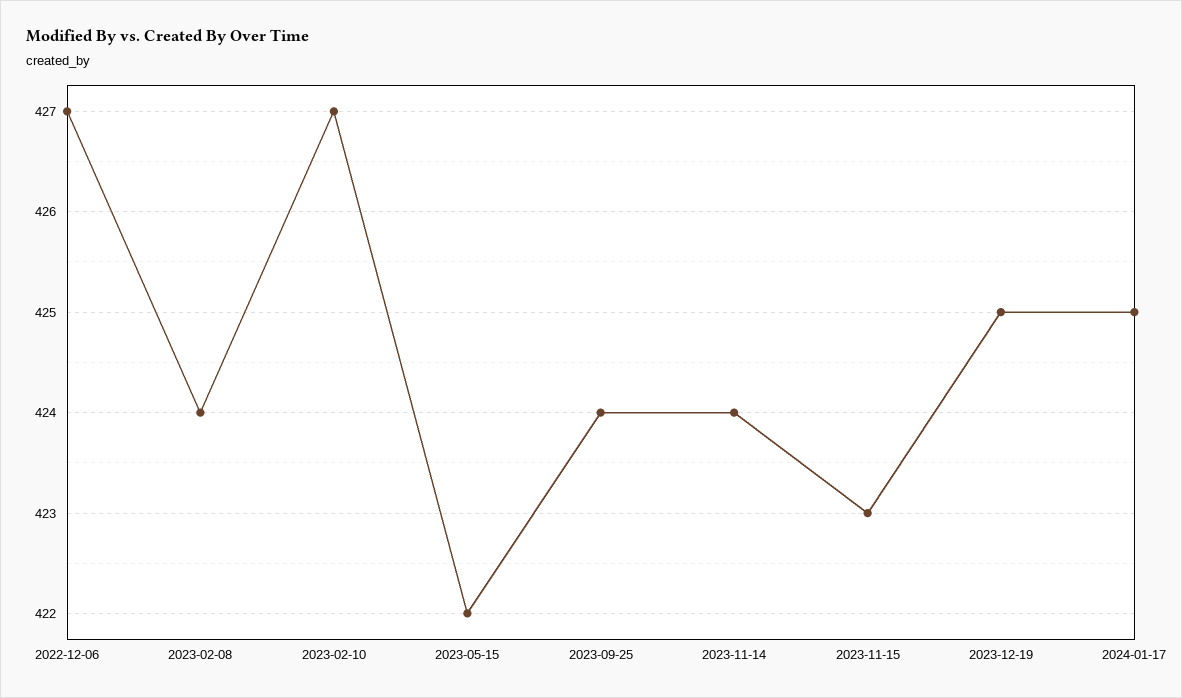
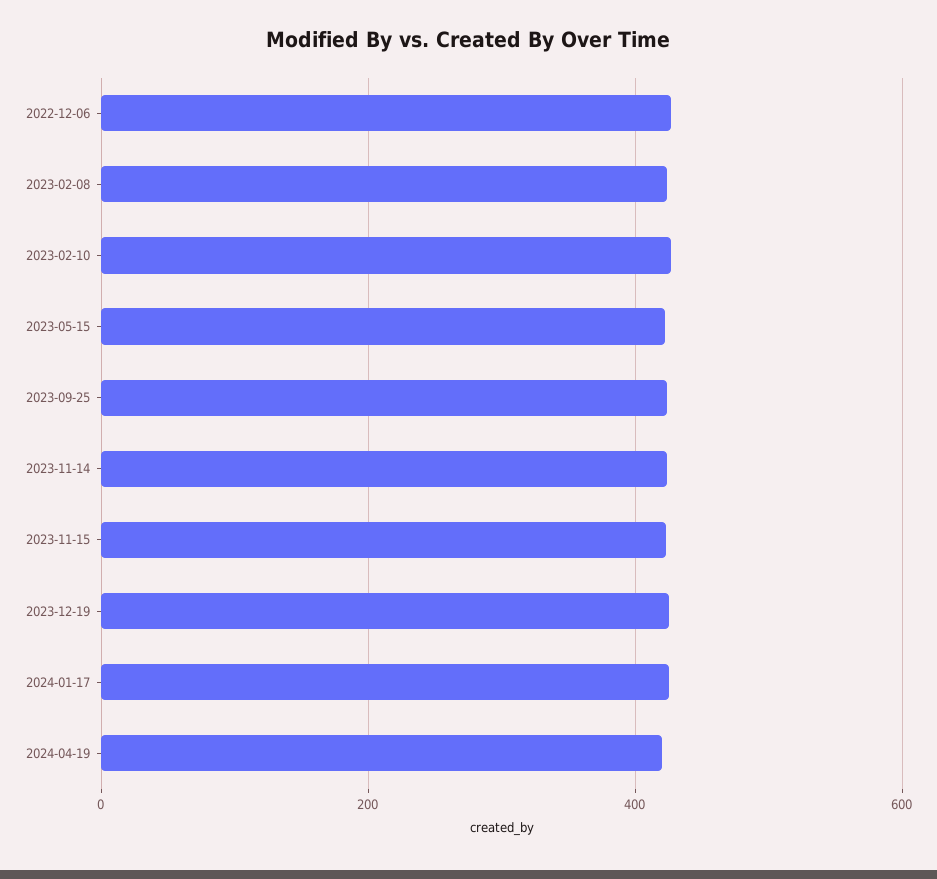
2024-04-19: none -> 420

